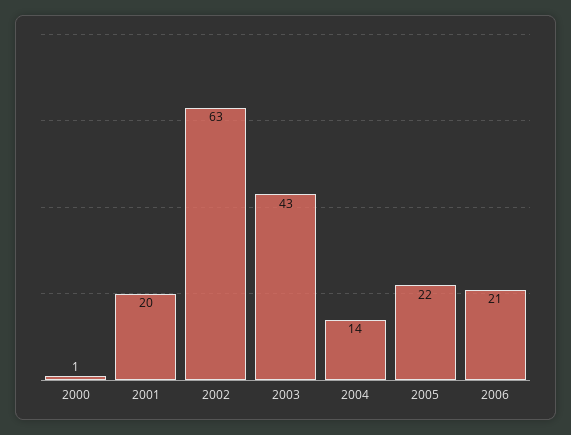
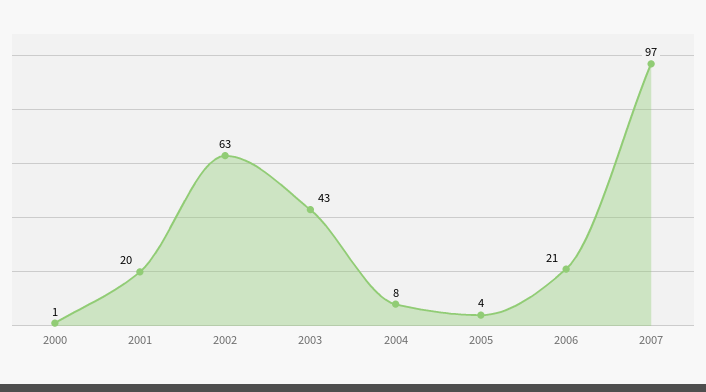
2004: 14 -> 8
2005: 22 -> 4
2007: none -> 97

